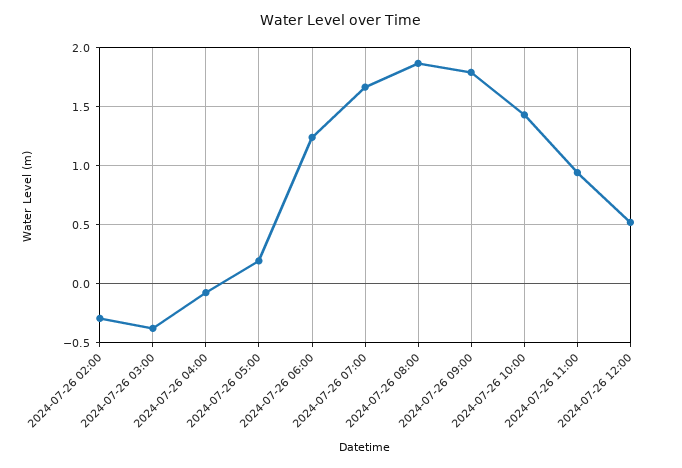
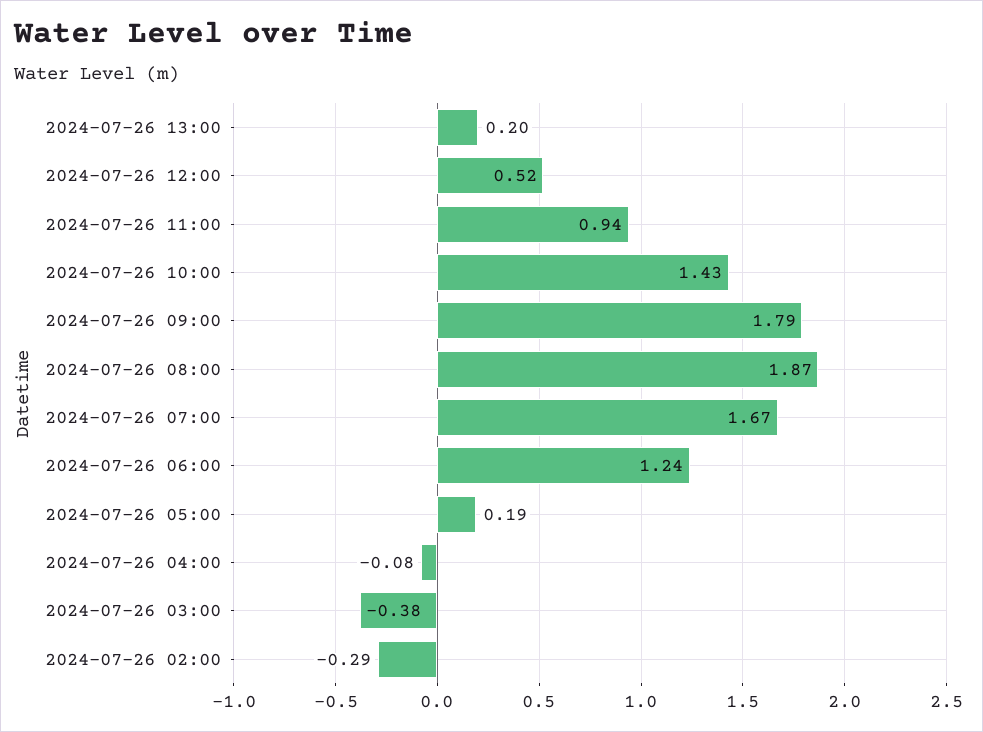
2024-07-26 13:00: none -> 0.2

